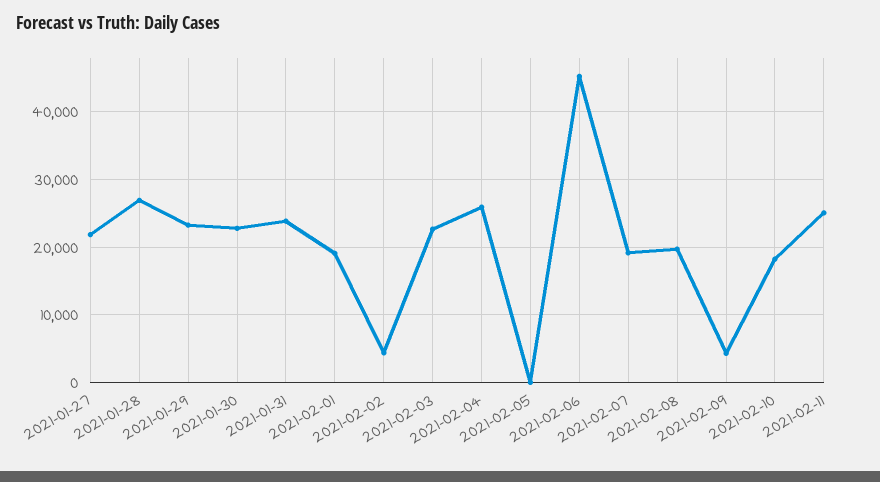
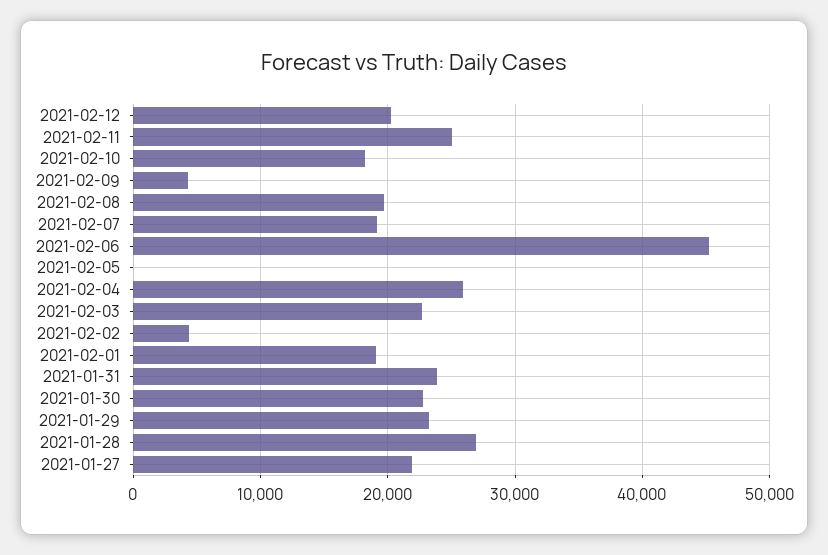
2021-02-12: none -> 20000

